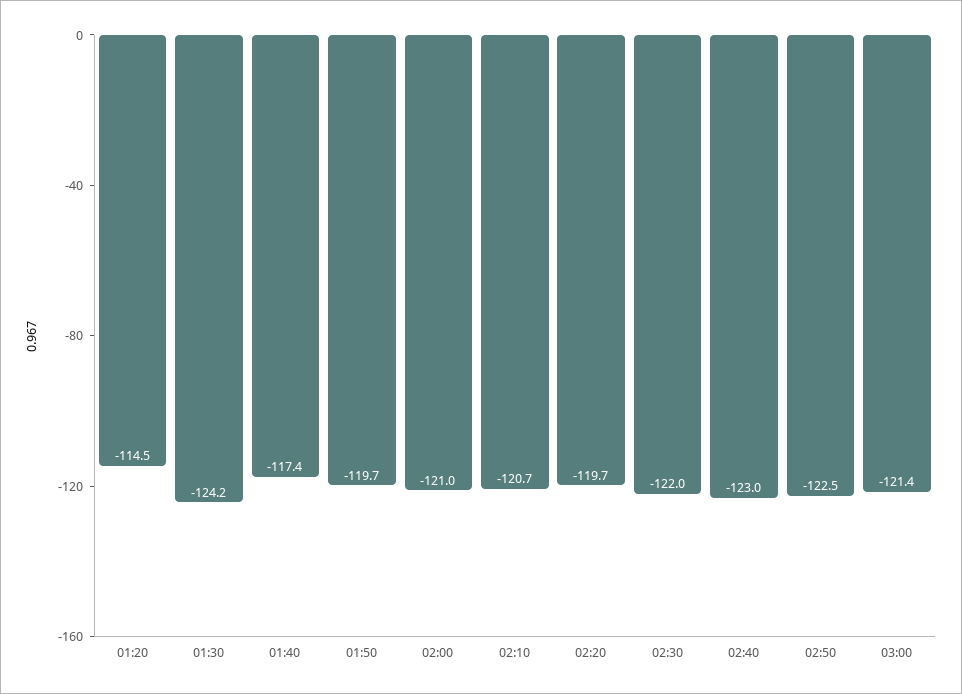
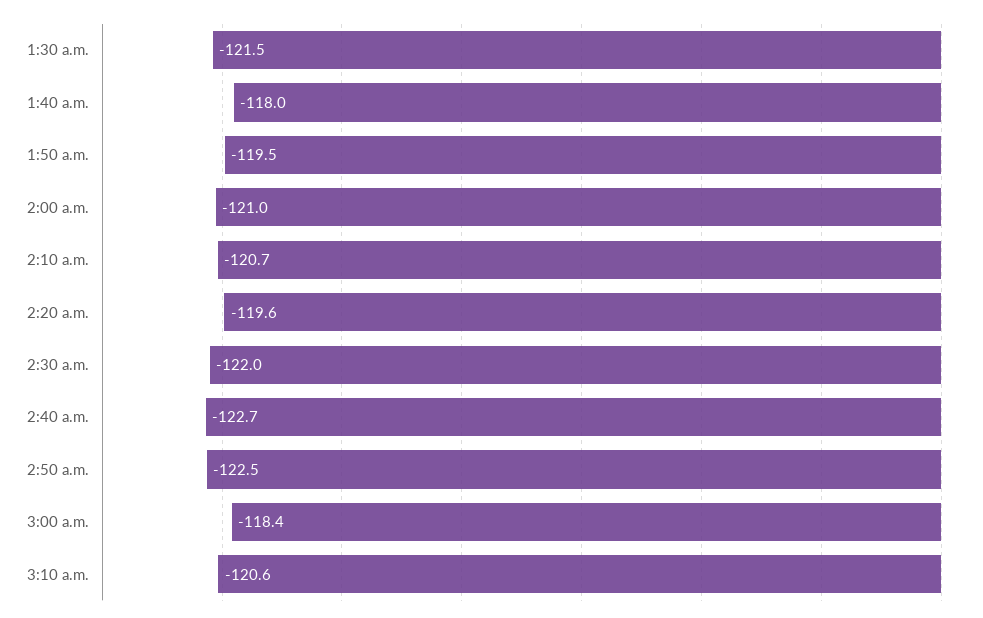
01:20: -114.5 -> none
01:30: -124.2 -> -121.5
01:40: -117.4 -> -118
01:50: -119.7 -> -119.5
02:20: -119.7 -> -119.6
02:40: -123 -> -122.7
03:00: -121.4 -> -118.4
3:10 a.m.: none -> -120.6

